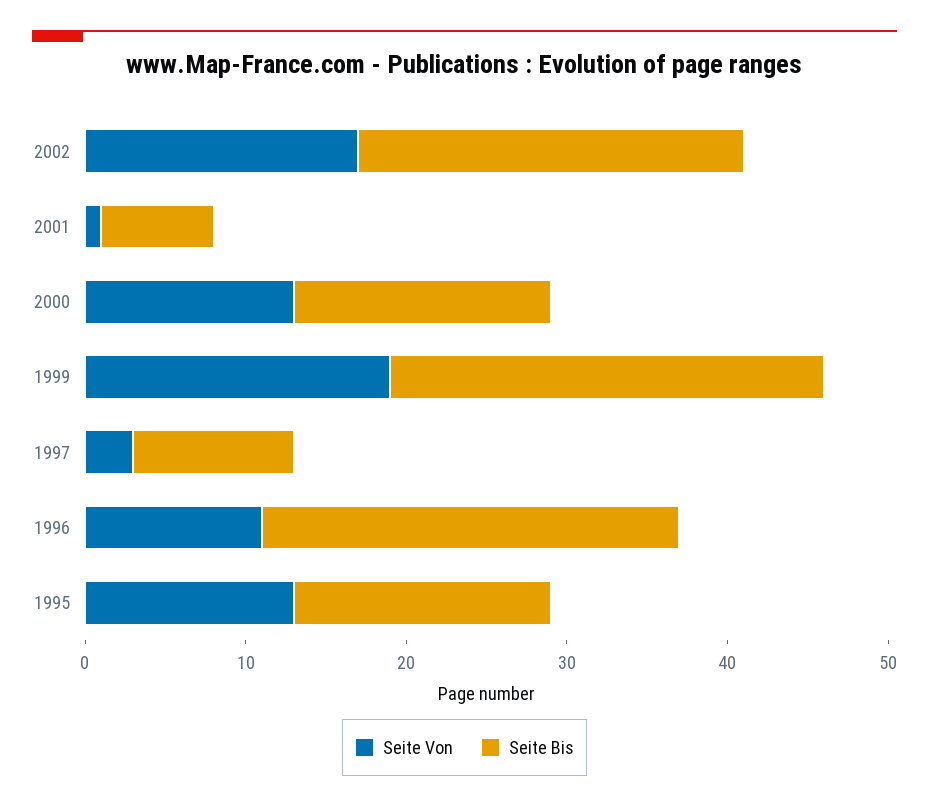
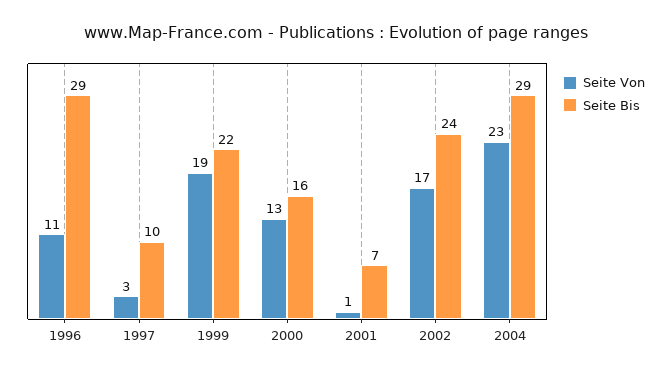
Seite Bis, 1999: 27 -> 22
Seite Bis, 1996: 26 -> 29
Seite Von, 1995: 13 -> none
Seite Bis, 1995: 16 -> none
Seite Von, 2004: none -> 23
Seite Bis, 2004: none -> 29

